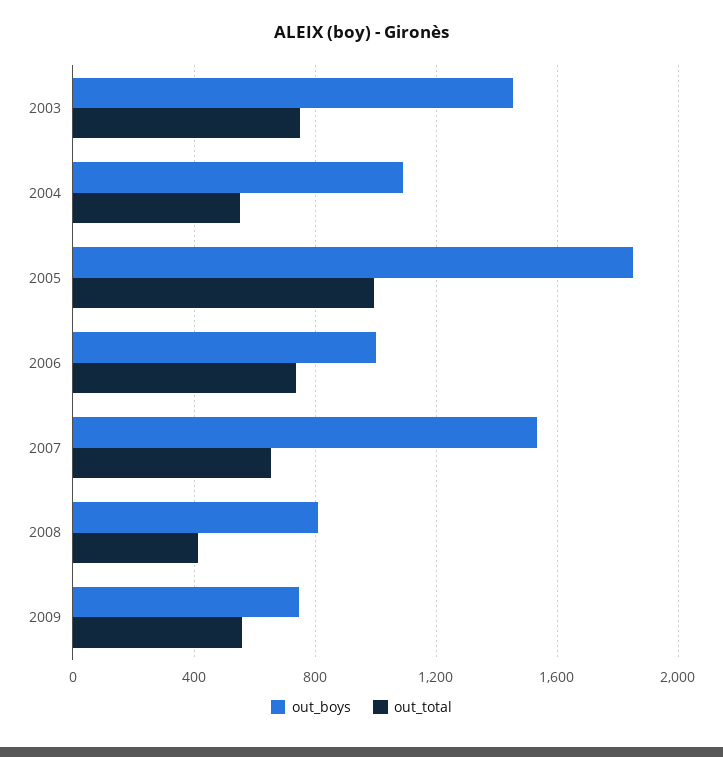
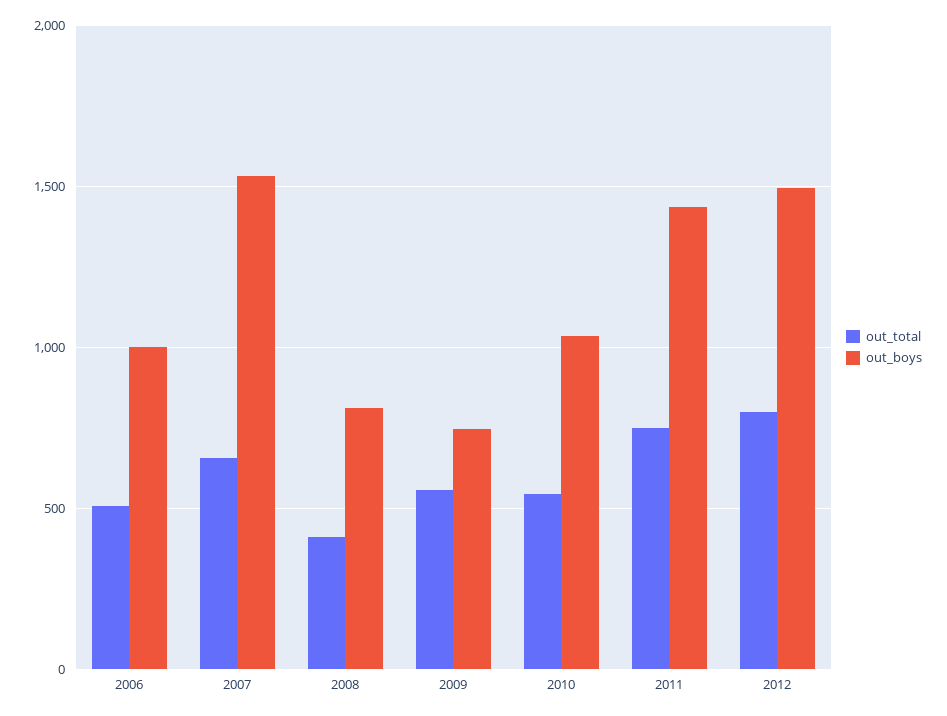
out_boys, 2003: 1450 -> none
out_total, 2003: 750 -> none
out_boys, 2004: 1100 -> none
out_total, 2004: 550 -> none
out_boys, 2005: 1850 -> none
out_total, 2005: 1000 -> none
out_total, 2006: 750 -> 500
out_total, 2010: none -> 550
out_boys, 2010: none -> 1050
out_total, 2011: none -> 750
out_boys, 2011: none -> 1450
out_total, 2012: none -> 800
out_boys, 2012: none -> 1500

